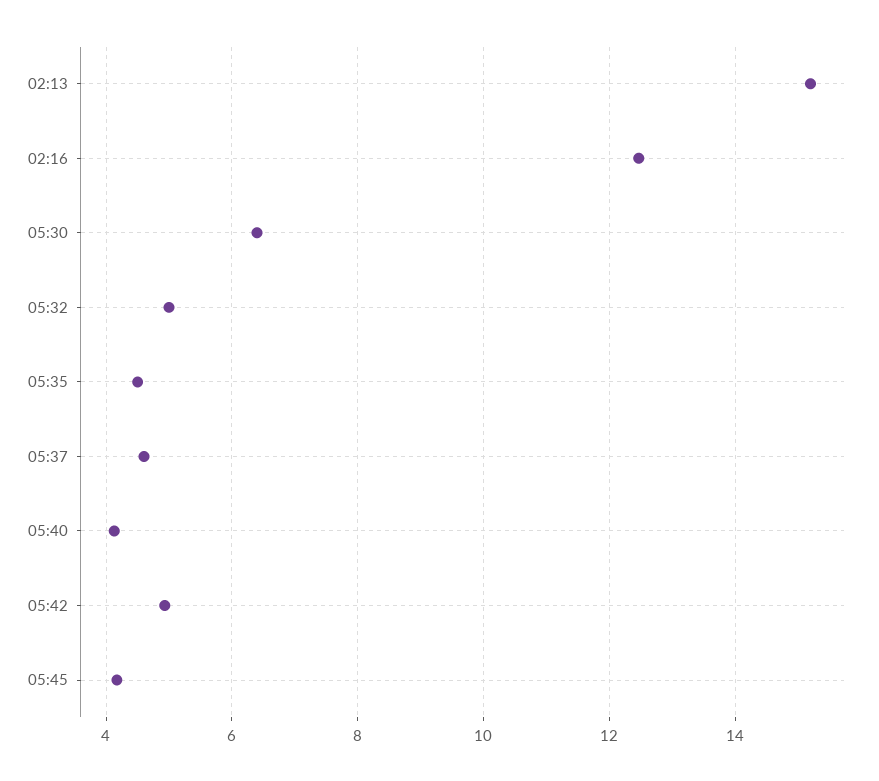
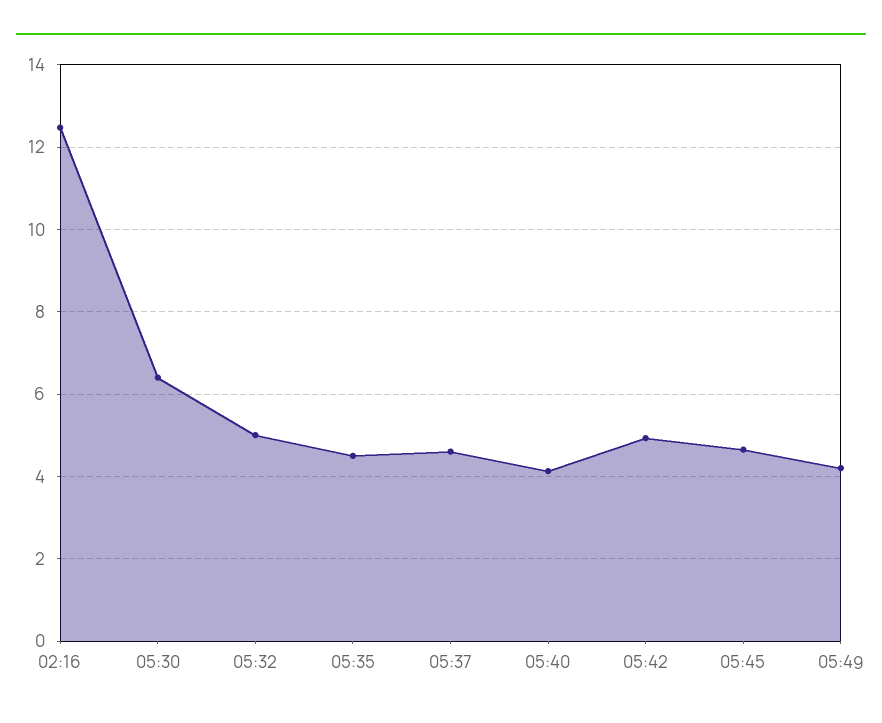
02:13: 15.2 -> none
05:45: 4.2 -> 4.6
05:49: none -> 4.2

